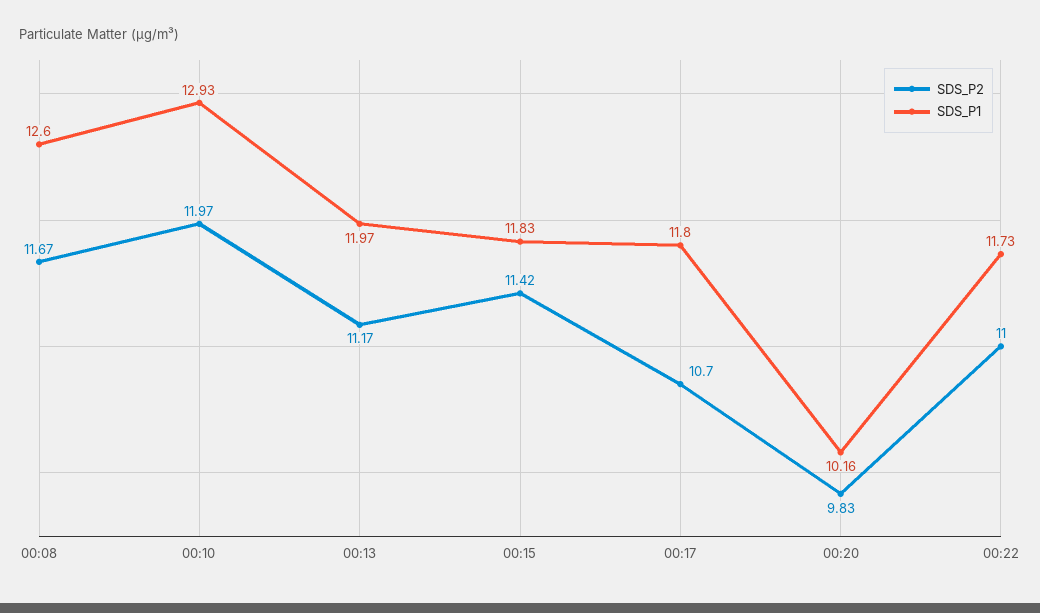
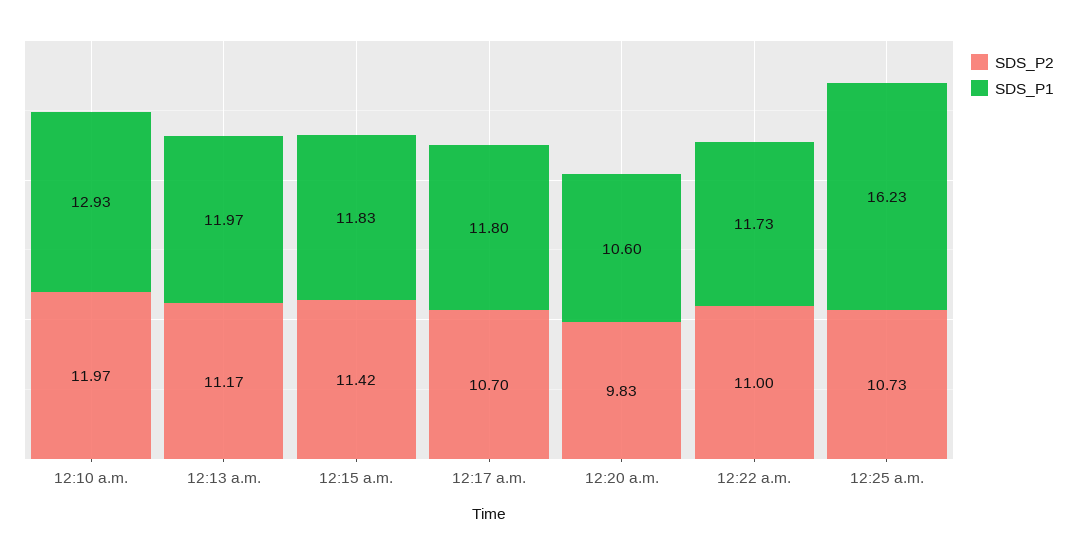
SDS_P2, 00:08: 11.67 -> none
SDS_P1, 00:08: 12.6 -> none
SDS_P1, 00:20: 10.16 -> 10.6
SDS_P2, 12:25 a.m.: none -> 10.73
SDS_P1, 12:25 a.m.: none -> 16.23

